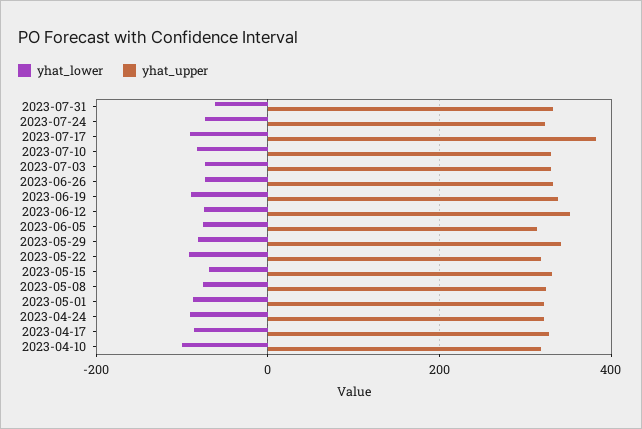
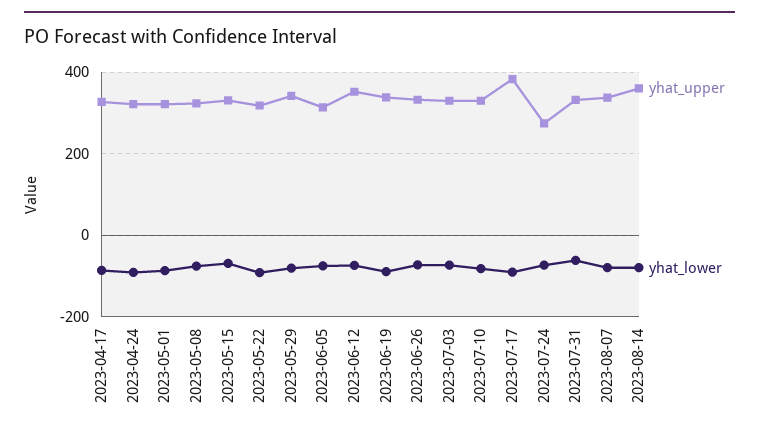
yhat_upper, 2023-07-24: 320 -> 280
yhat_lower, 2023-04-10: -100 -> none
yhat_upper, 2023-04-10: 320 -> none
yhat_upper, 2023-08-07: none -> 340
yhat_lower, 2023-08-07: none -> -80
yhat_upper, 2023-08-14: none -> 360
yhat_lower, 2023-08-14: none -> -80

